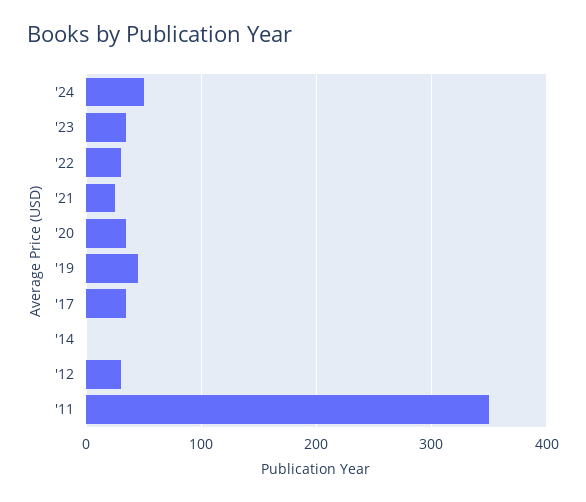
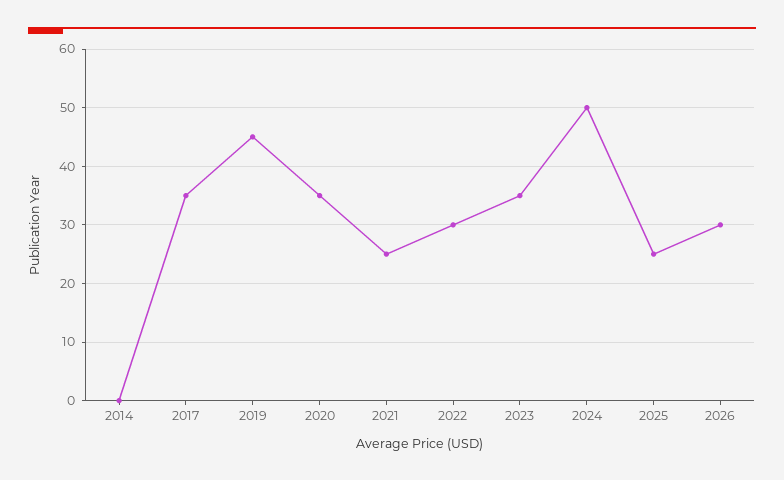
'12: 30 -> none
'11: 350 -> none
2025: none -> 25
2026: none -> 30

